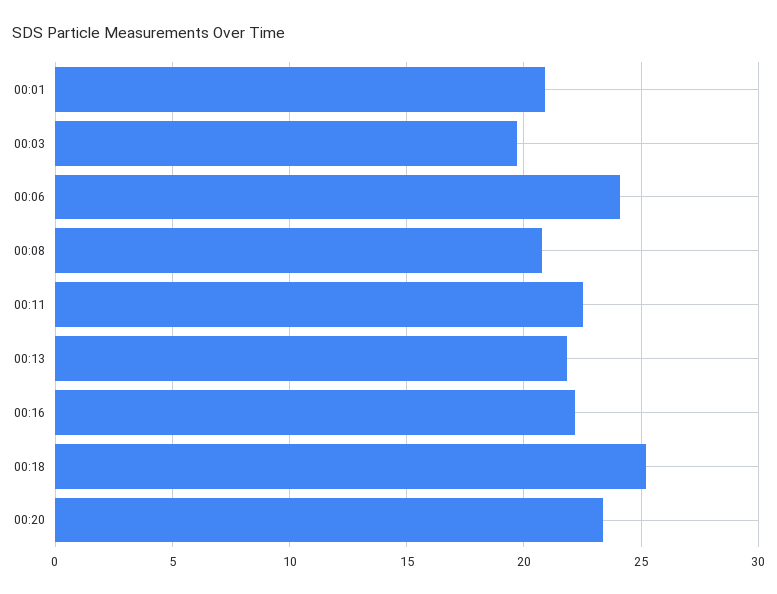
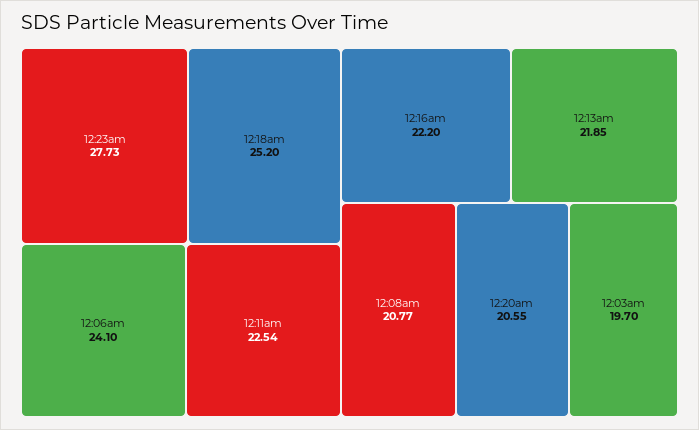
00:01: 21 -> none
00:20: 23.5 -> 20.55
12:23am: none -> 27.73

